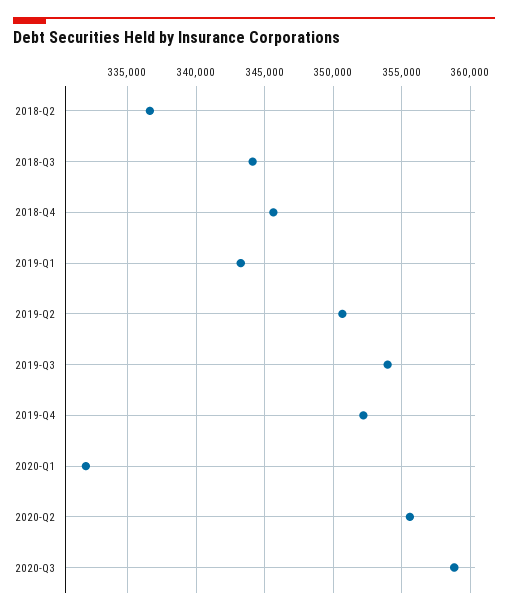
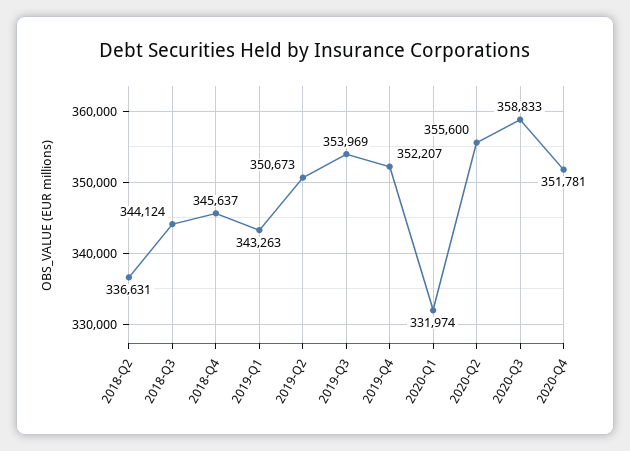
2020-Q4: none -> 351781

